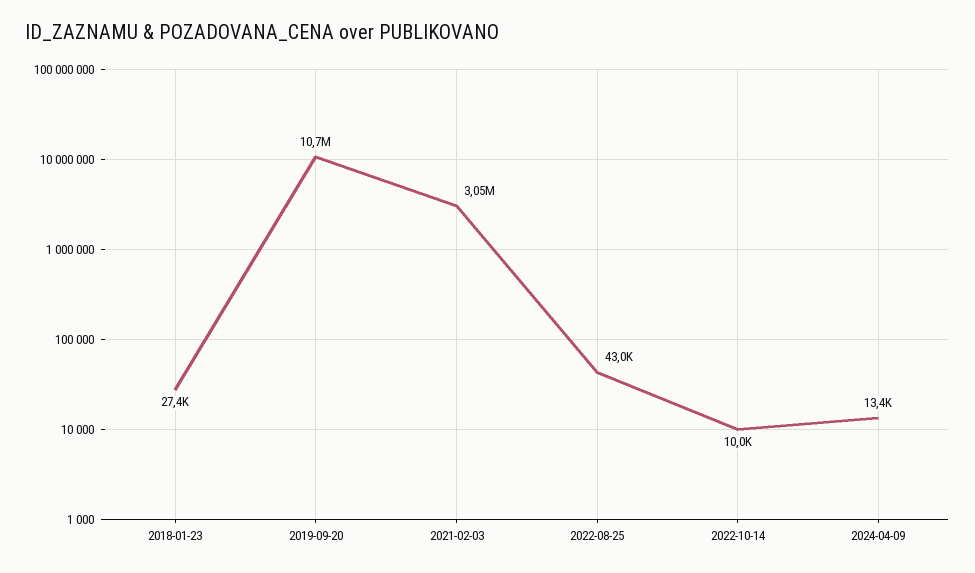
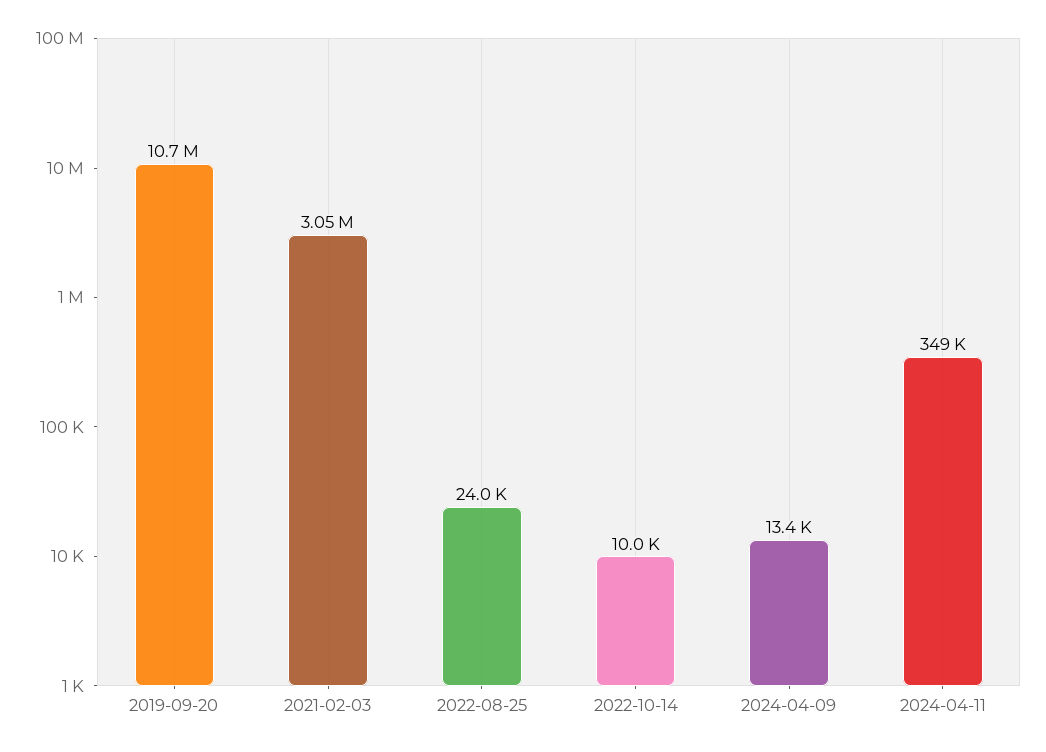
2018-01-23: 27400 -> none
2022-08-25: 43000 -> 24000
2024-04-11: none -> 349000

